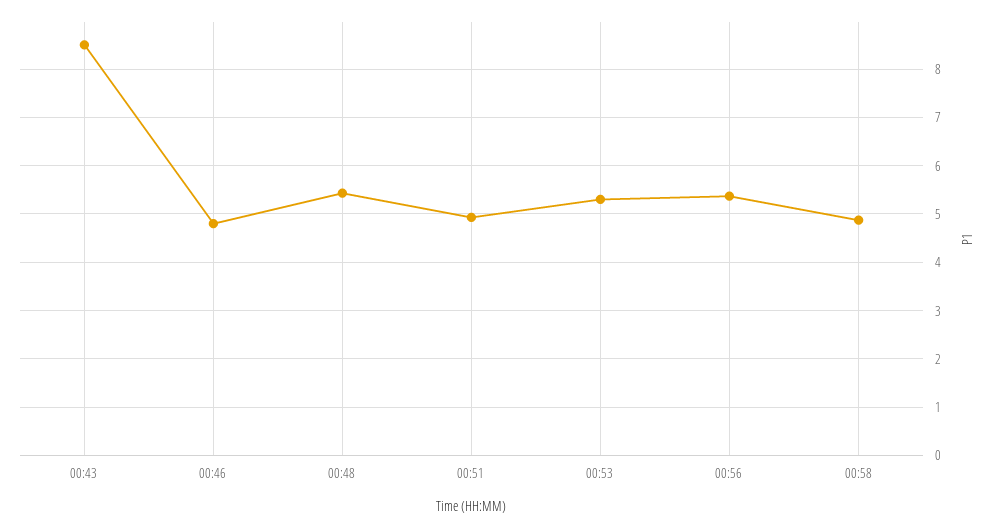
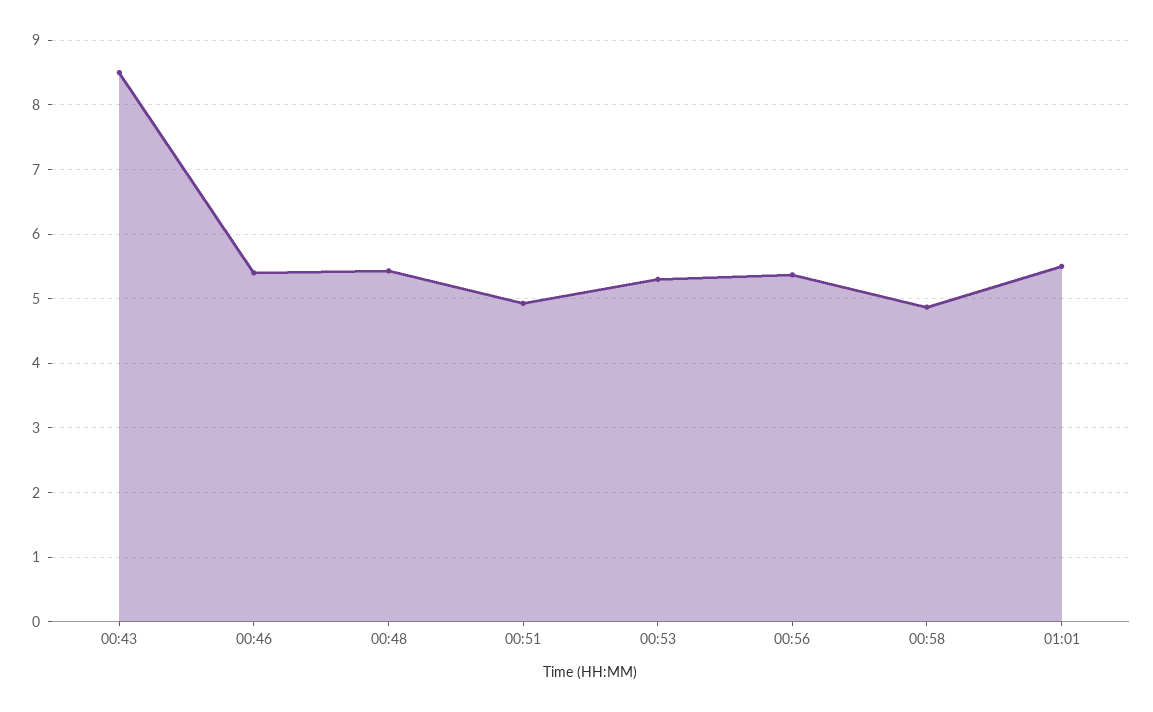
00:46: 4.8 -> 5.4
01:01: none -> 5.5

